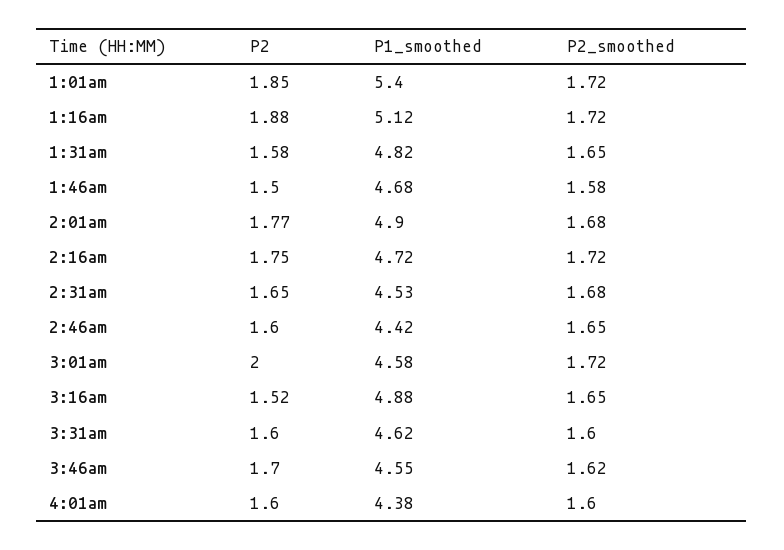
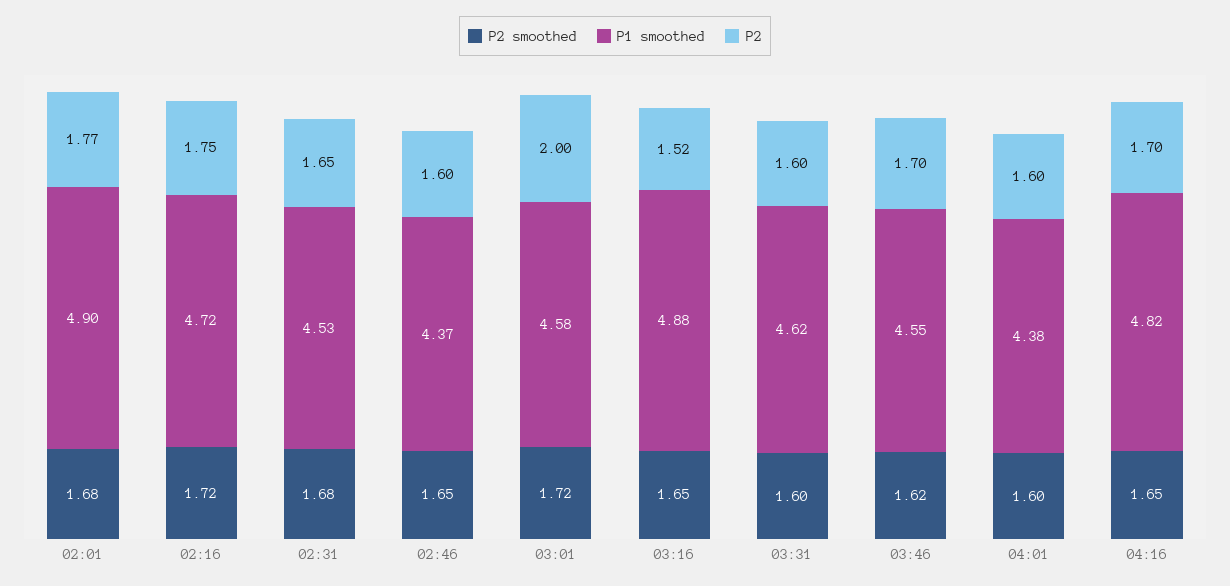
P2, 1:01am: 1.85 -> none
P1_smoothed, 1:01am: 5.4 -> none
P2_smoothed, 1:01am: 1.72 -> none
P2, 1:16am: 1.88 -> none
P1_smoothed, 1:16am: 5.12 -> none
P2_smoothed, 1:16am: 1.72 -> none
P2, 1:31am: 1.58 -> none
P1_smoothed, 1:31am: 4.82 -> none
P2_smoothed, 1:31am: 1.65 -> none
P2, 1:46am: 1.5 -> none
P1_smoothed, 1:46am: 4.68 -> none
P2_smoothed, 1:46am: 1.58 -> none
P1_smoothed, 2:46am: 4.42 -> 4.37
P2_smoothed, 04:16: none -> 1.65
P1_smoothed, 04:16: none -> 4.82
P2, 04:16: none -> 1.7

